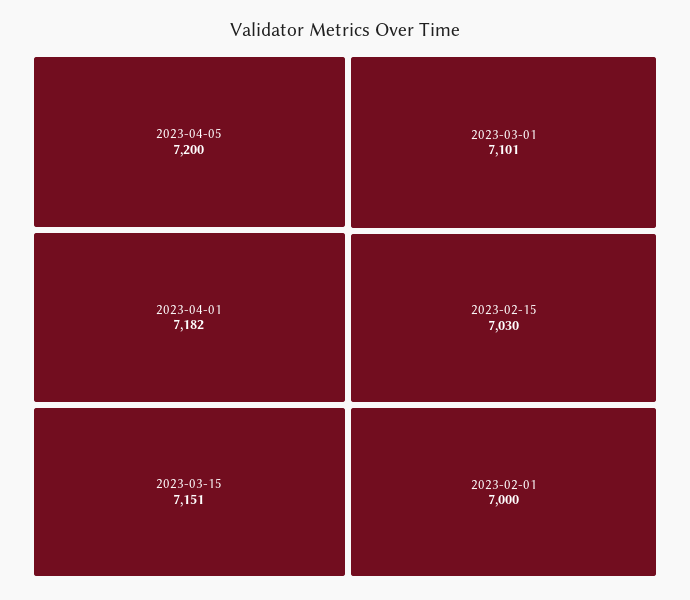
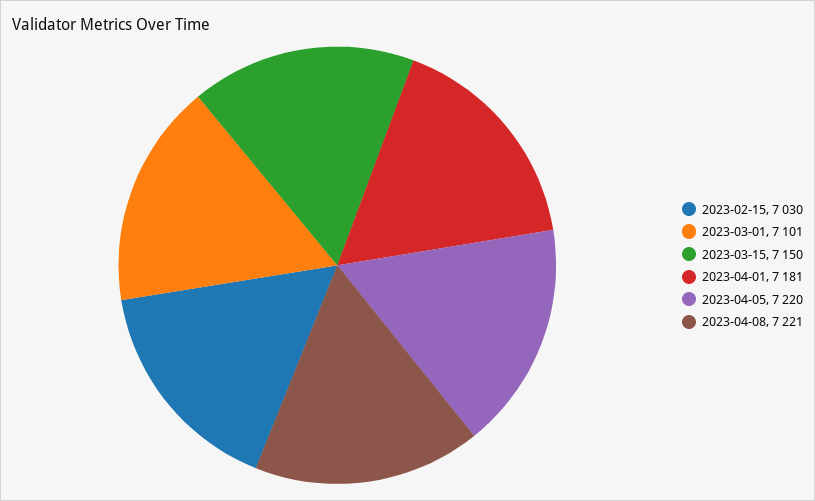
2023-04-05: 7200 -> 7220
2023-04-01: 7182 -> 7181
2023-03-15: 7151 -> 7150
2023-02-01: 7000 -> none
2023-04-08: none -> 7221

